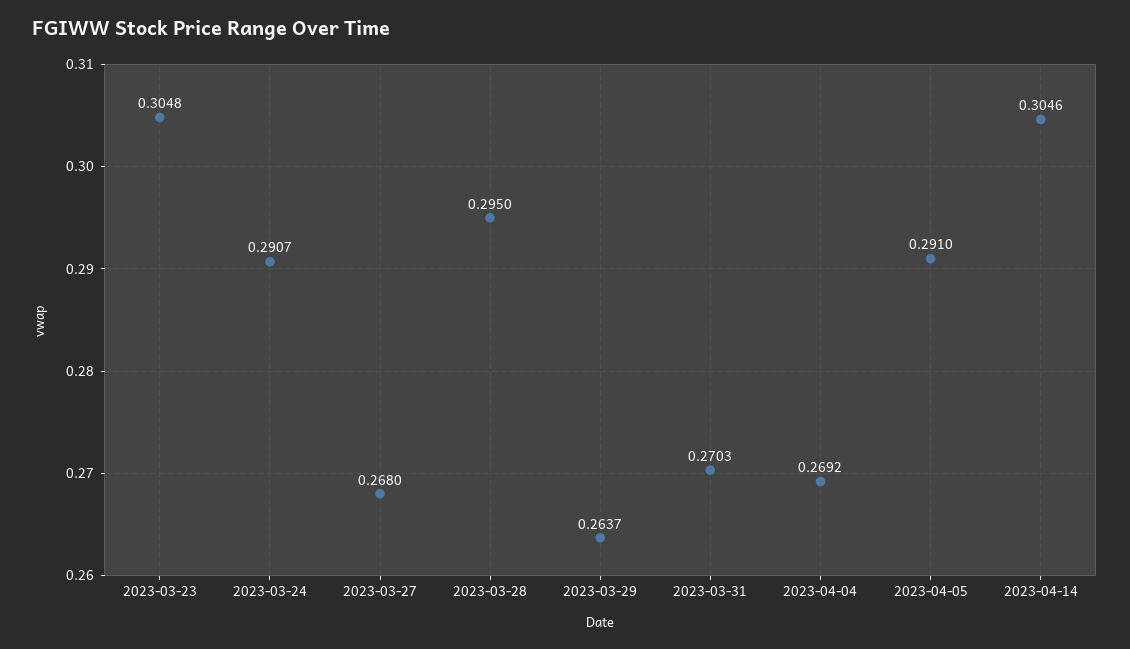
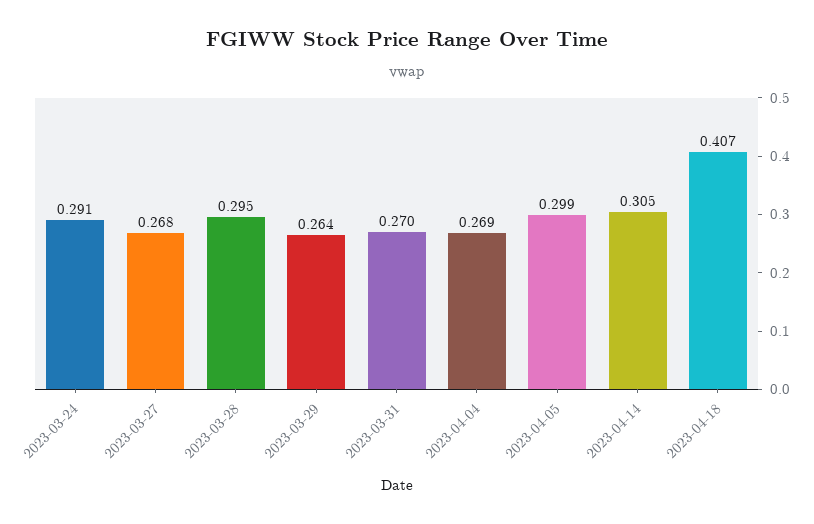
2023-03-23: 0.3048 -> none
2023-04-05: 0.291 -> 0.299
2023-04-18: none -> 0.407

